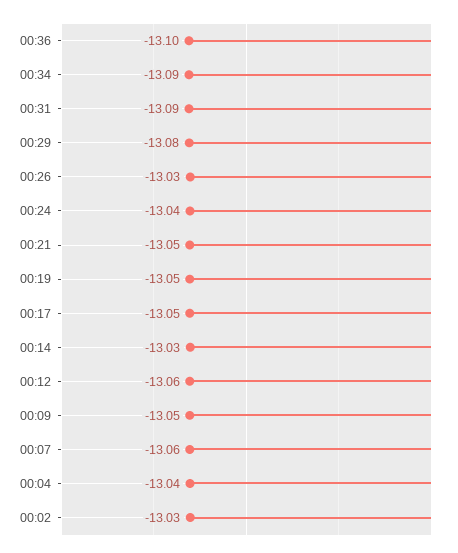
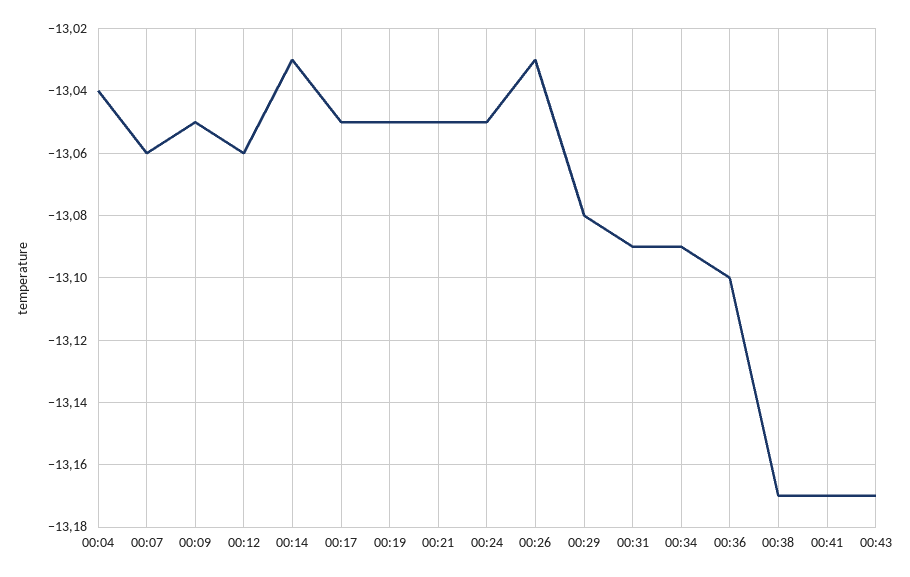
00:24: -13.04 -> -13.05
00:02: -13.03 -> none
00:38: none -> -13.17
00:41: none -> -13.17
00:43: none -> -13.17

